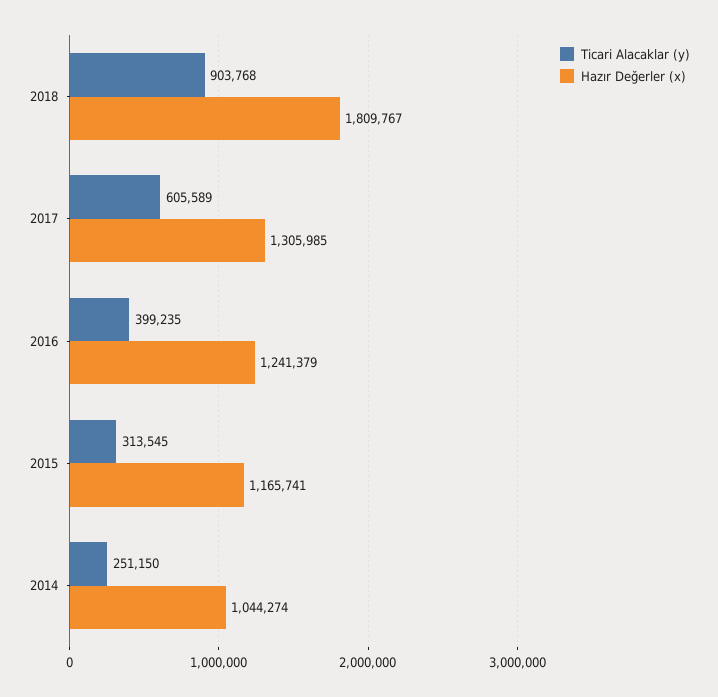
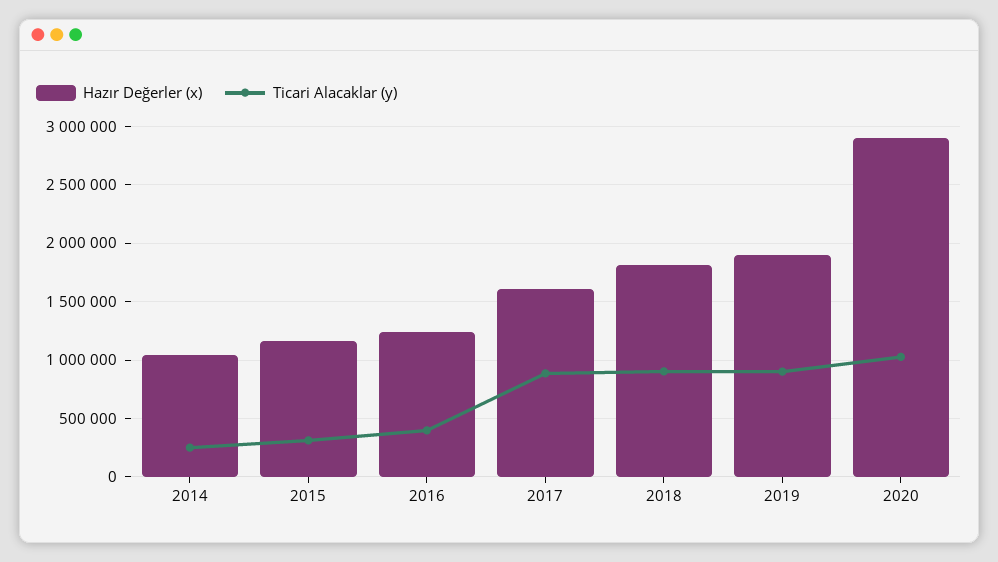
Ticari Alacaklar (y), 2017: 605589 -> 900000
Hazır Değerler (x), 2017: 1305985 -> 1600000
Hazır Değerler (x), 2019: none -> 1900000
Ticari Alacaklar (y), 2019: none -> 900000
Hazır Değerler (x), 2020: none -> 2900000
Ticari Alacaklar (y), 2020: none -> 1000000

